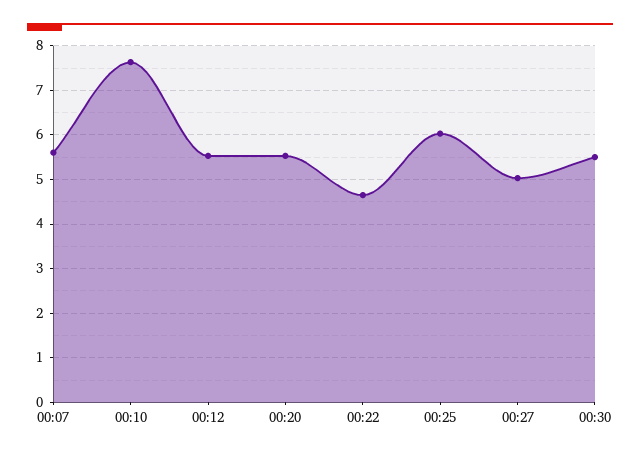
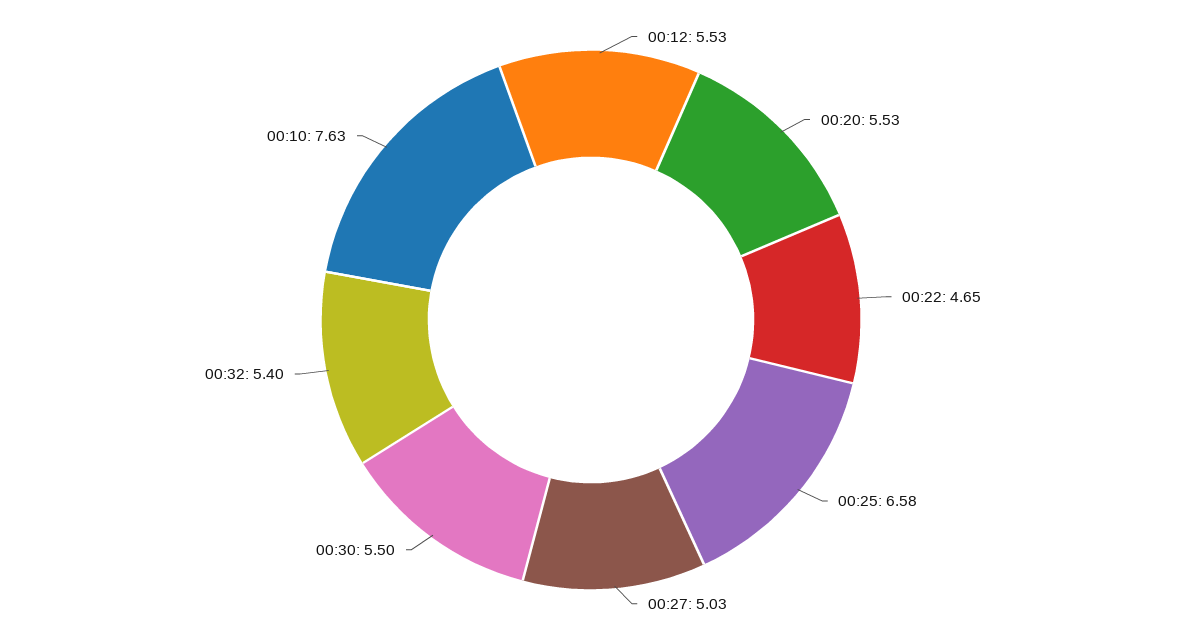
00:07: 5.6 -> none
00:25: 6 -> 6.58
00:32: none -> 5.4

